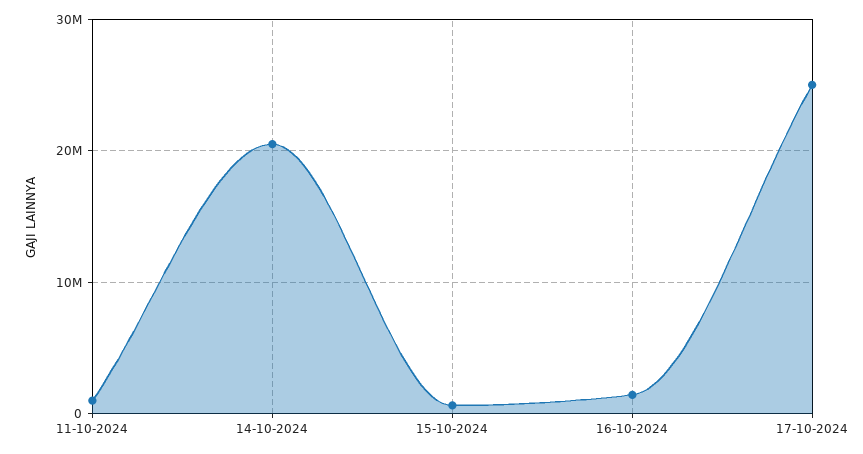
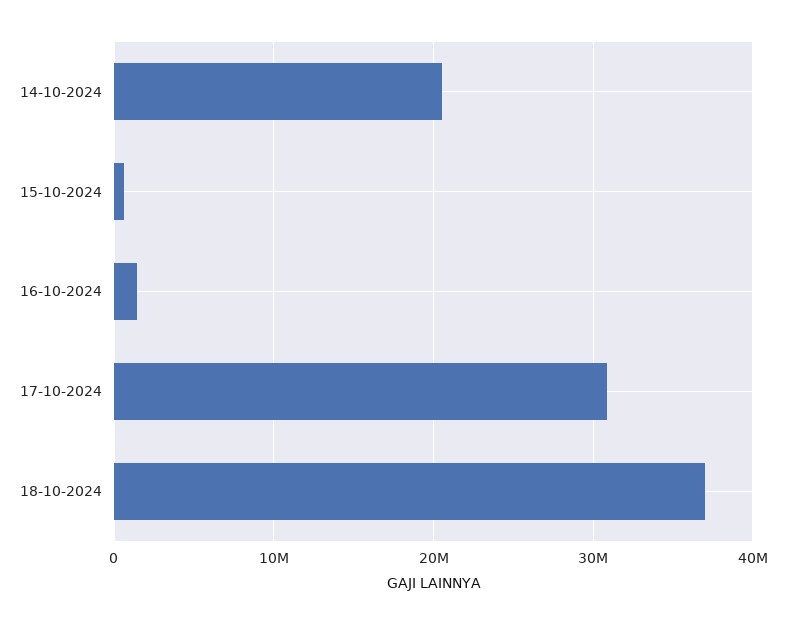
11-10-2024: 1000000 -> none
17-10-2024: 25000000 -> 31000000
18-10-2024: none -> 37000000

